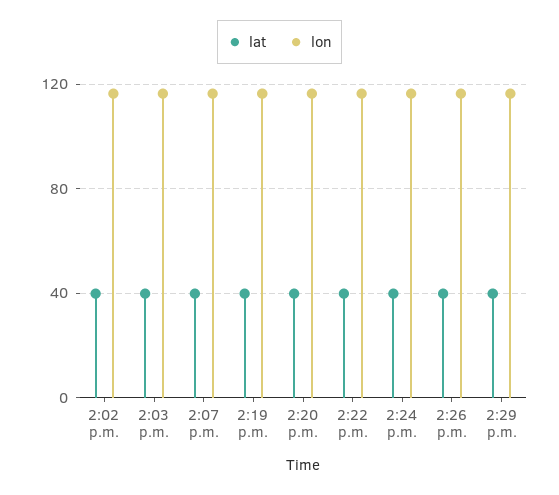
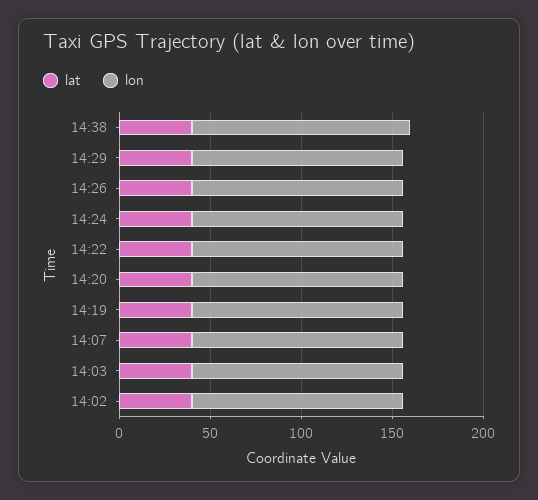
lat, 14:38: none -> 40
lon, 14:38: none -> 120

